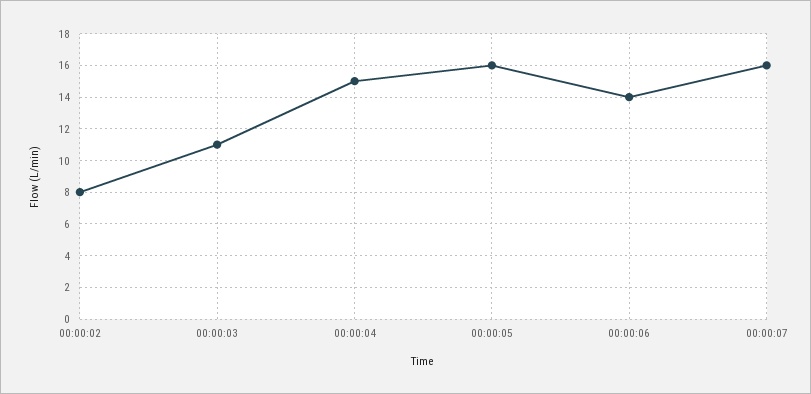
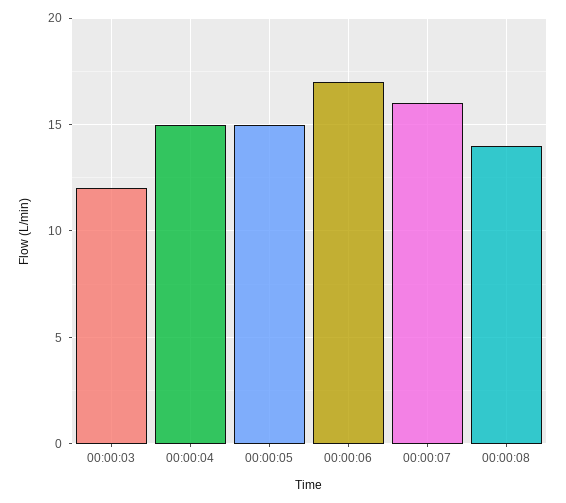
00:00:02: 8 -> none
00:00:03: 11 -> 12
00:00:05: 16 -> 15
00:00:06: 14 -> 17
00:00:08: none -> 14

